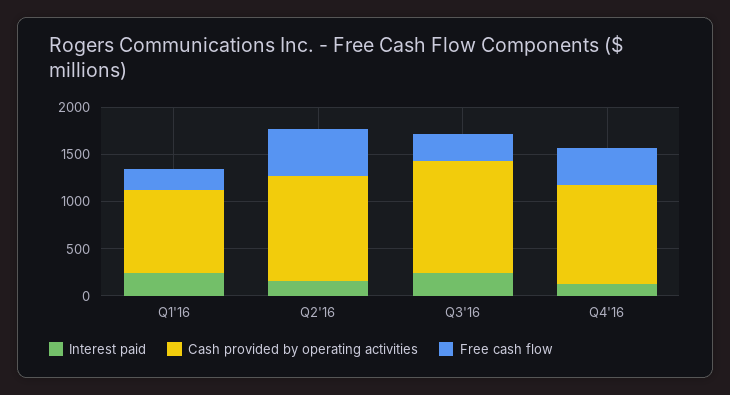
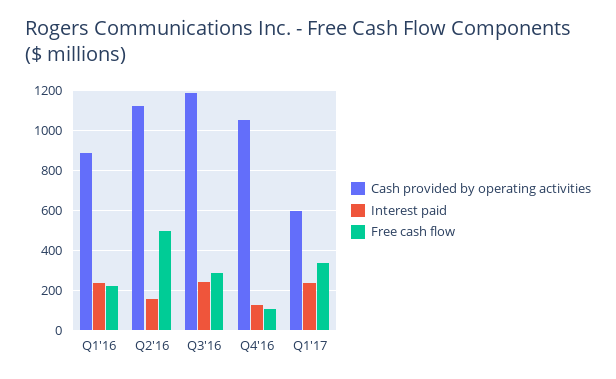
Free cash flow, Q4'16: 400 -> 100
Cash provided by operating activities, Q1'17: none -> 600
Interest paid, Q1'17: none -> 250
Free cash flow, Q1'17: none -> 350

